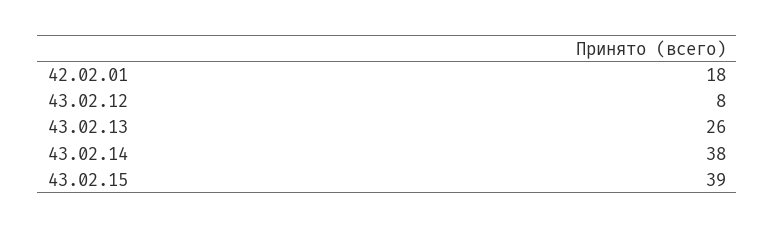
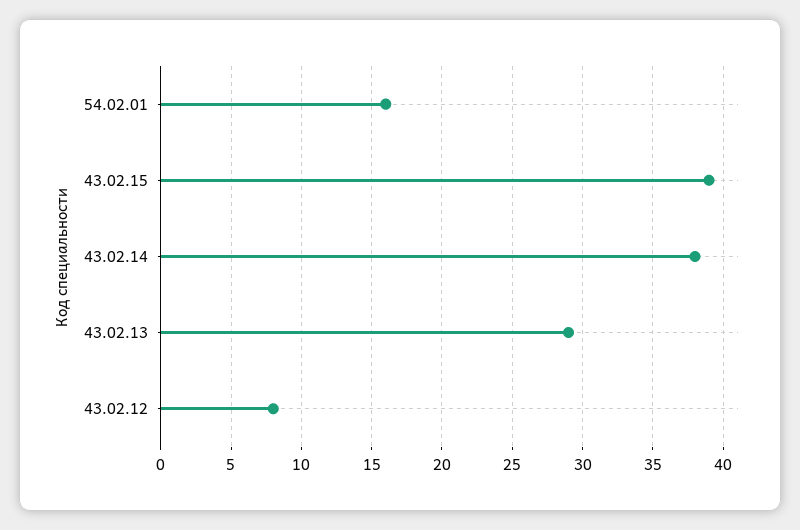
42.02.01: 18 -> none
43.02.13: 26 -> 29
54.02.01: none -> 16

